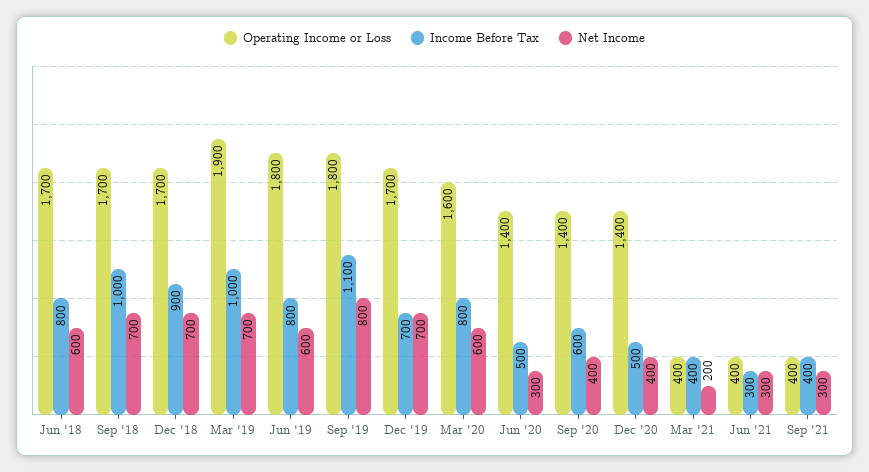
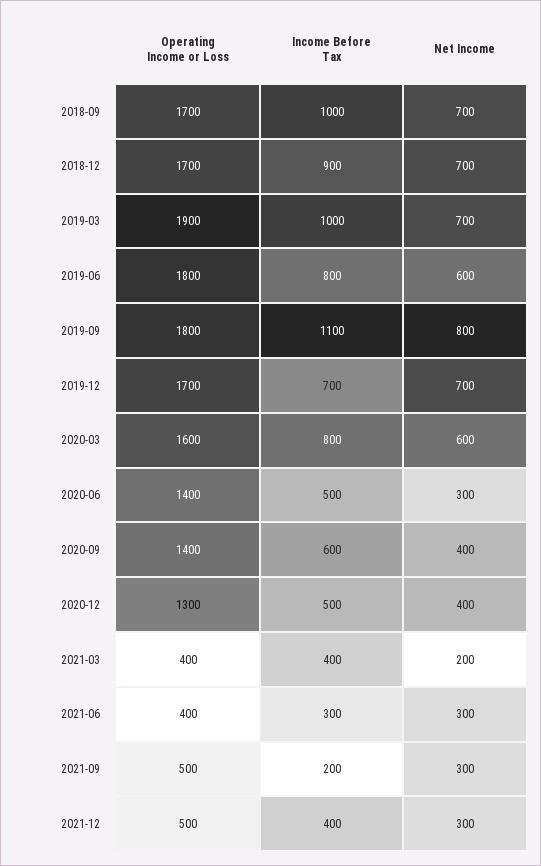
Operating Income or Loss, Jun '18: 1700 -> none
Income Before Tax, Jun '18: 800 -> none
Net Income, Jun '18: 600 -> none
Operating Income or Loss, Dec '20: 1400 -> 1300
Operating Income or Loss, Sep '21: 400 -> 500
Income Before Tax, Sep '21: 400 -> 200
Operating Income or Loss, 2021-12: none -> 500
Income Before Tax, 2021-12: none -> 400
Net Income, 2021-12: none -> 300

